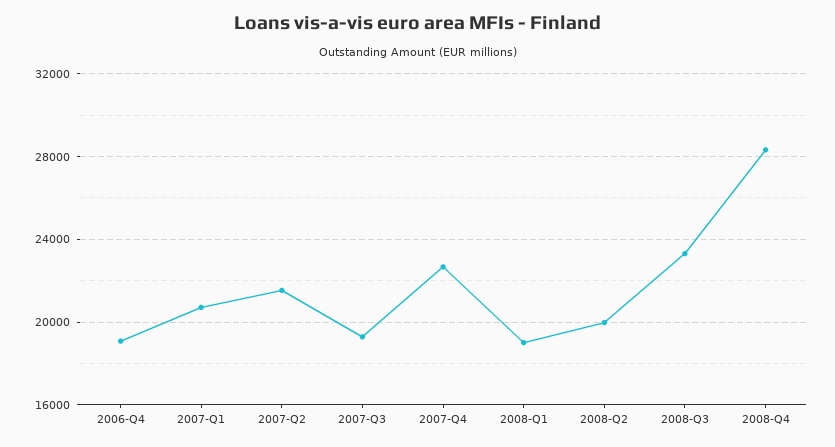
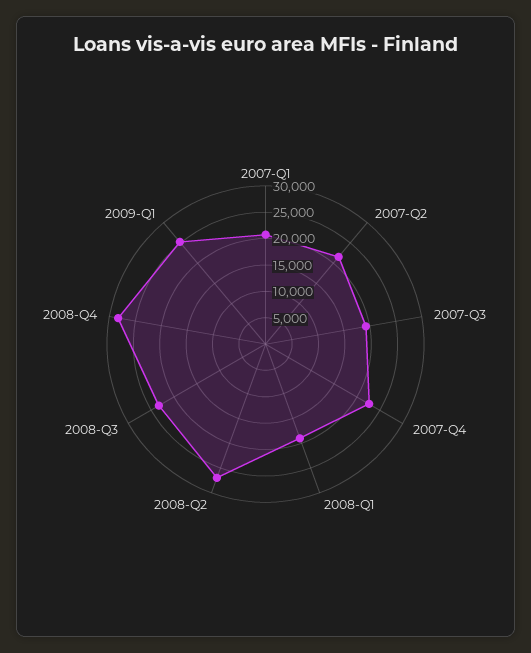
2006-Q4: 19000 -> none
2008-Q2: 20000 -> 27500
2009-Q1: none -> 25000

